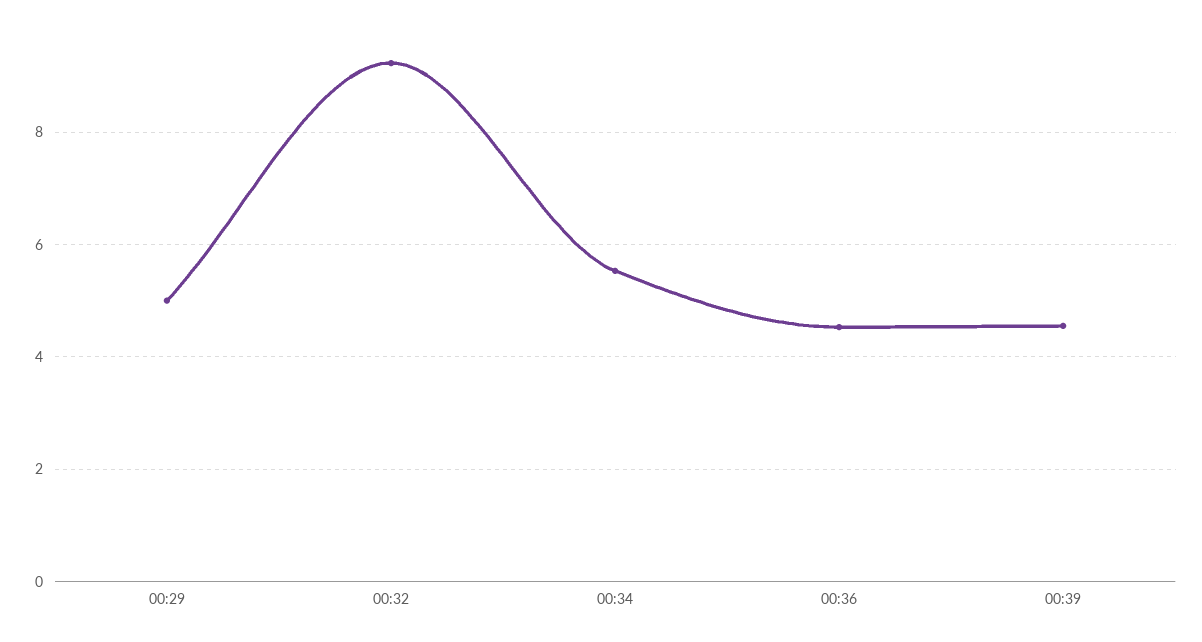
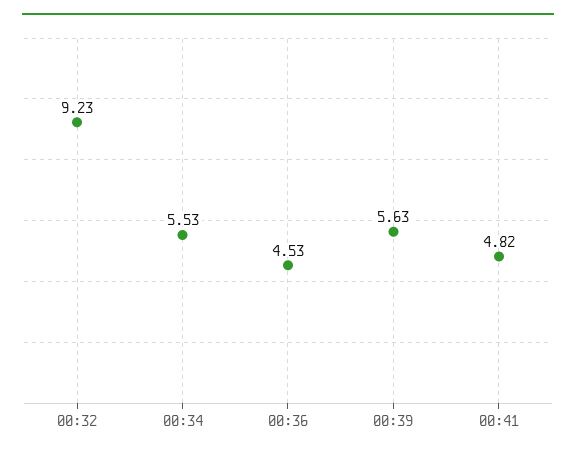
00:29: 5 -> none
00:39: 4.6 -> 5.63
00:41: none -> 4.82

